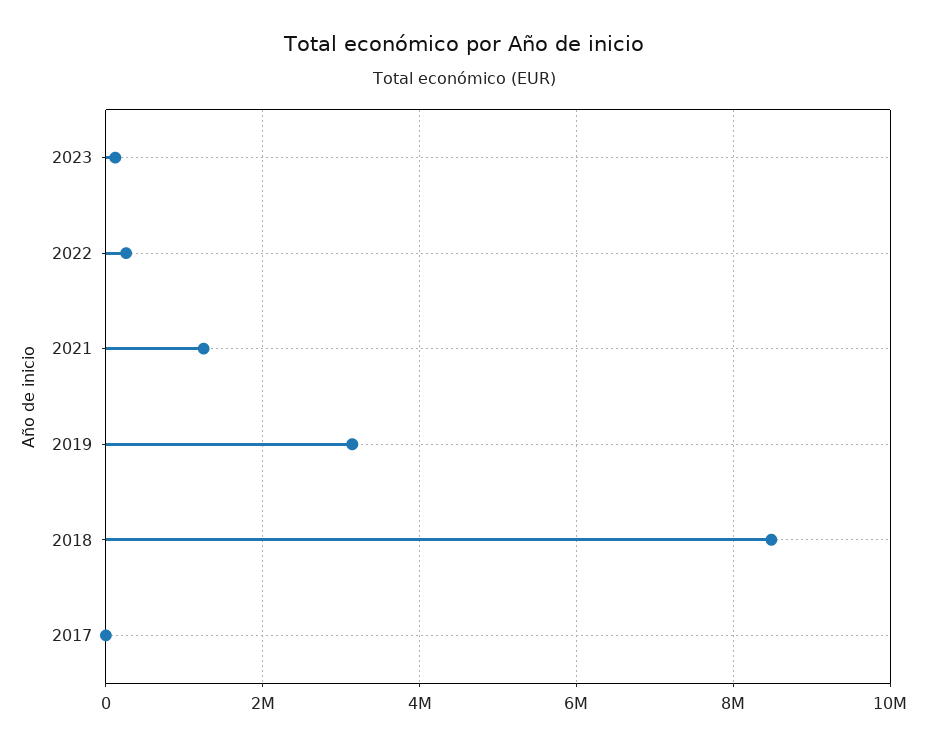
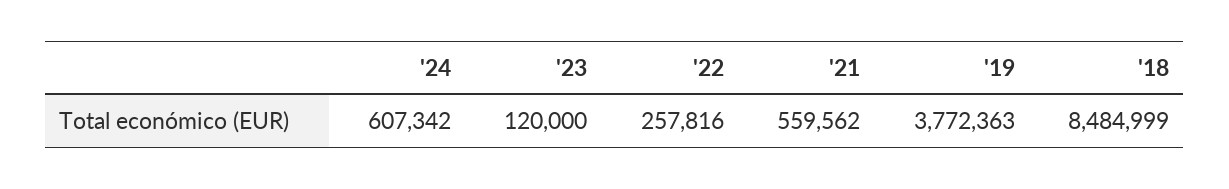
2021: 1200000 -> 559562
2019: 3200000 -> 3772363
2017: 0 -> none
'24: none -> 607342

